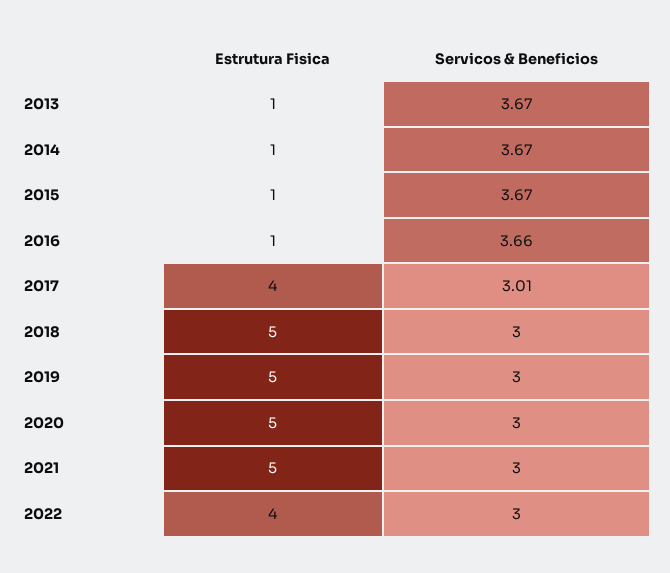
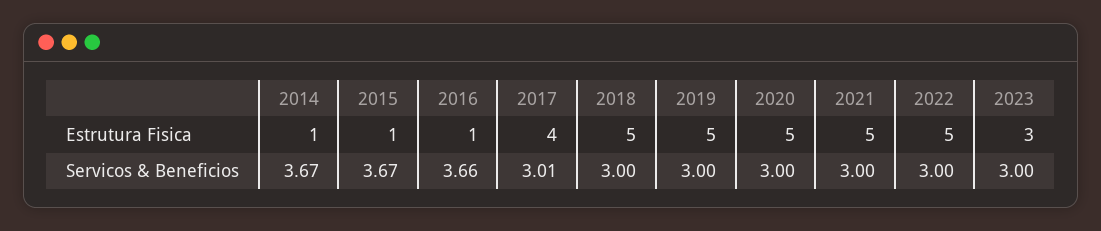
Estrutura Fisica, 2013: 1 -> none
Servicos & Beneficios, 2013: 3.67 -> none
Estrutura Fisica, 2022: 4 -> 5
Estrutura Fisica, 2023: none -> 3
Servicos & Beneficios, 2023: none -> 3

